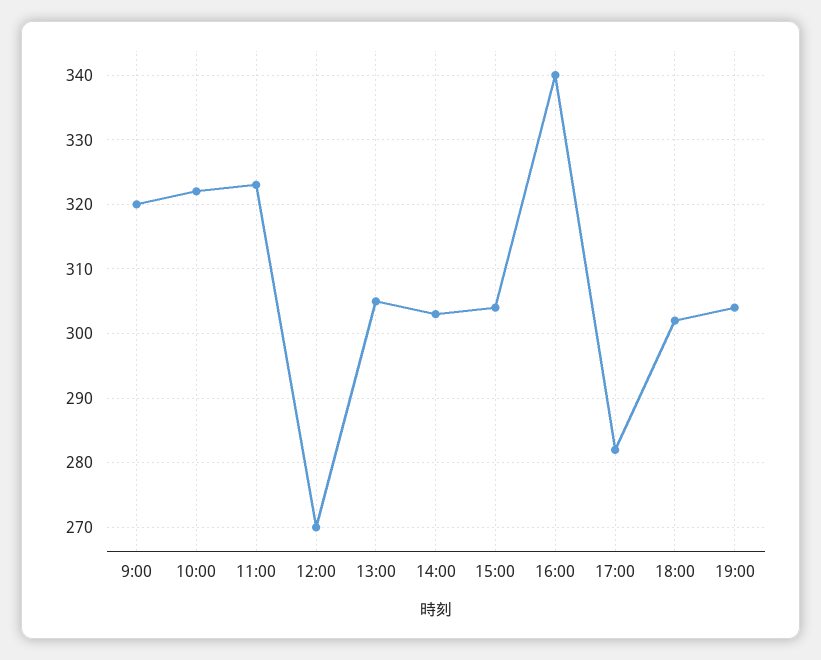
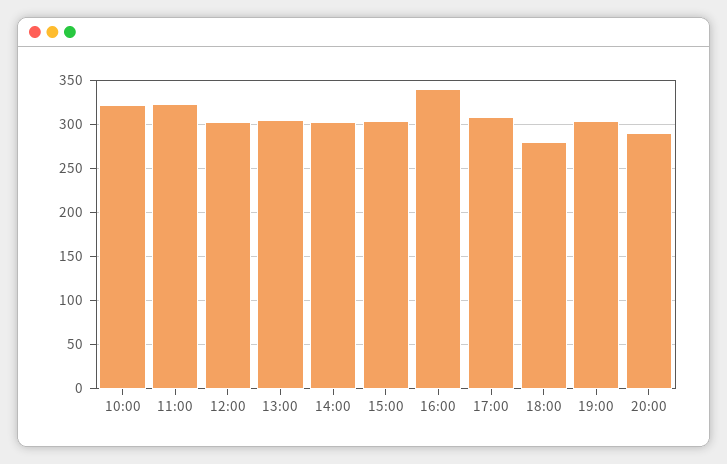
9:00: 320 -> none
12:00: 270 -> 300
17:00: 282 -> 310
18:00: 302 -> 280
20:00: none -> 290

